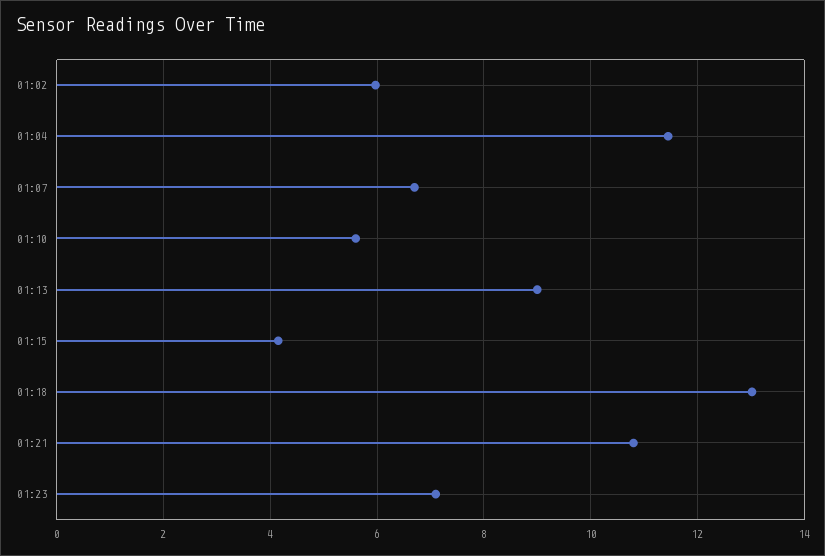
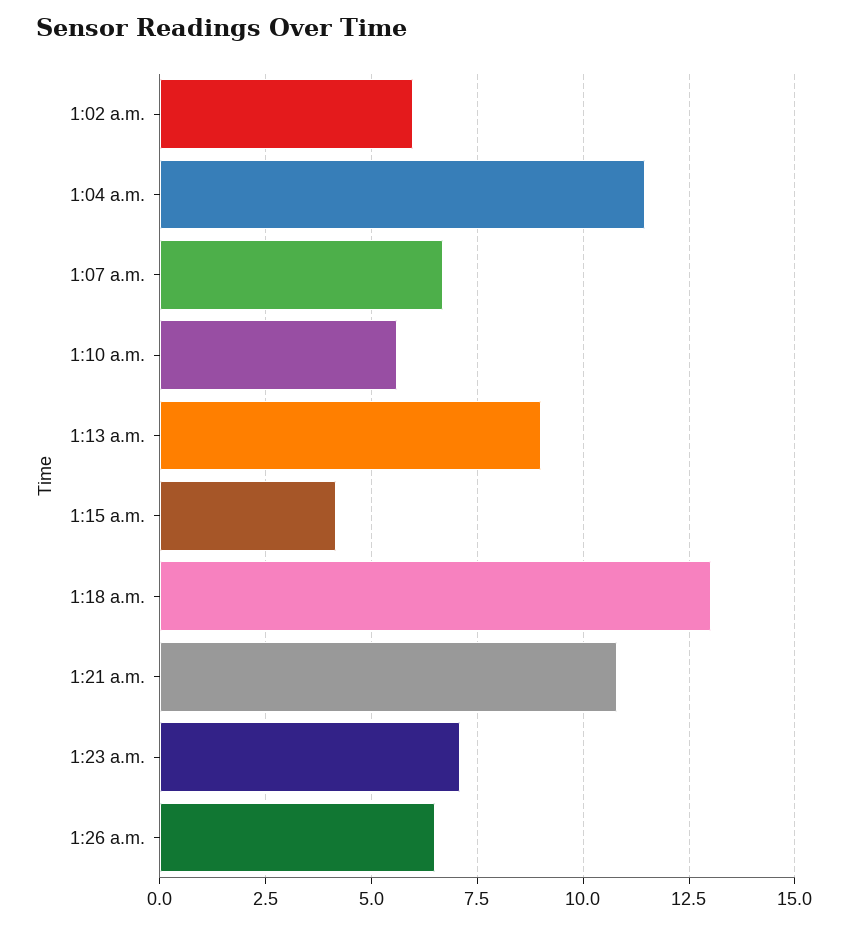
1:26 a.m.: none -> 6.5

